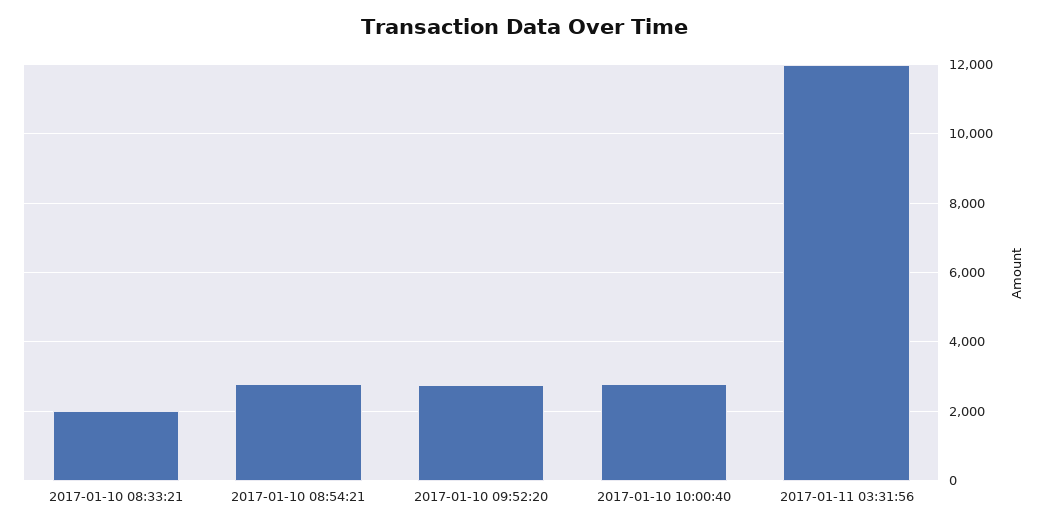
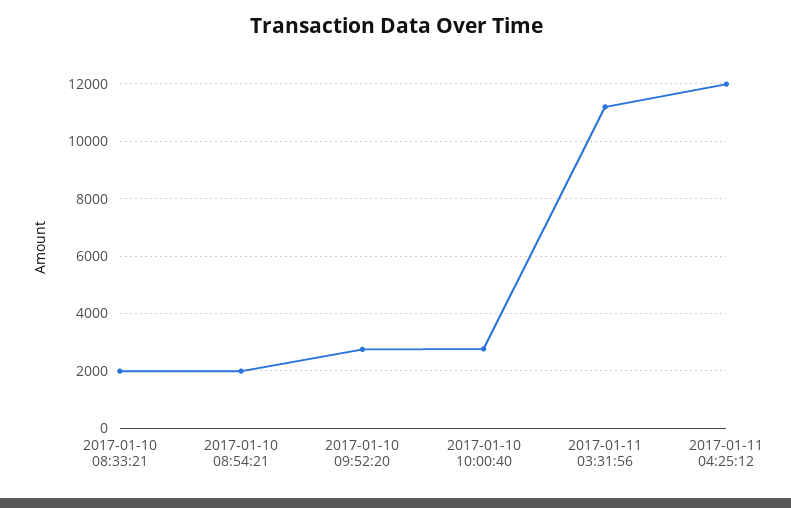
2017-01-10 08:54:21: 2800 -> 2000
2017-01-11 03:31:56: 12000 -> 11250
2017-01-11 04:25:12: none -> 12000

